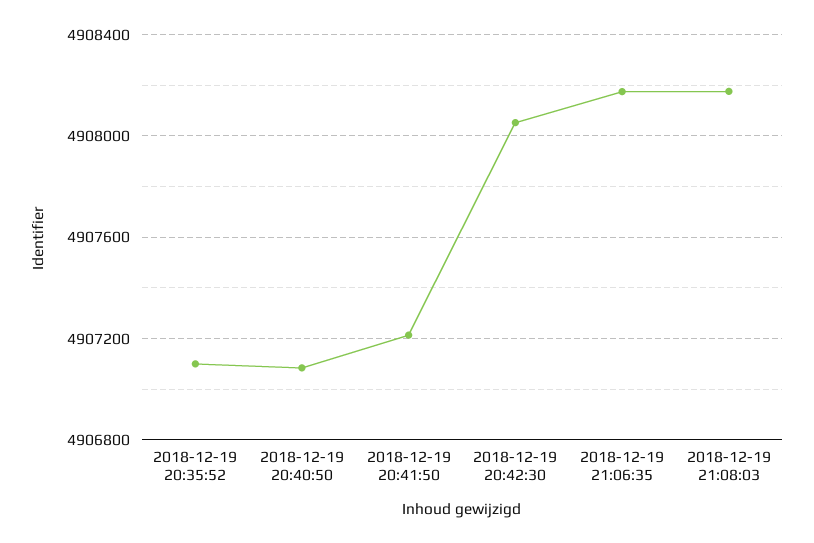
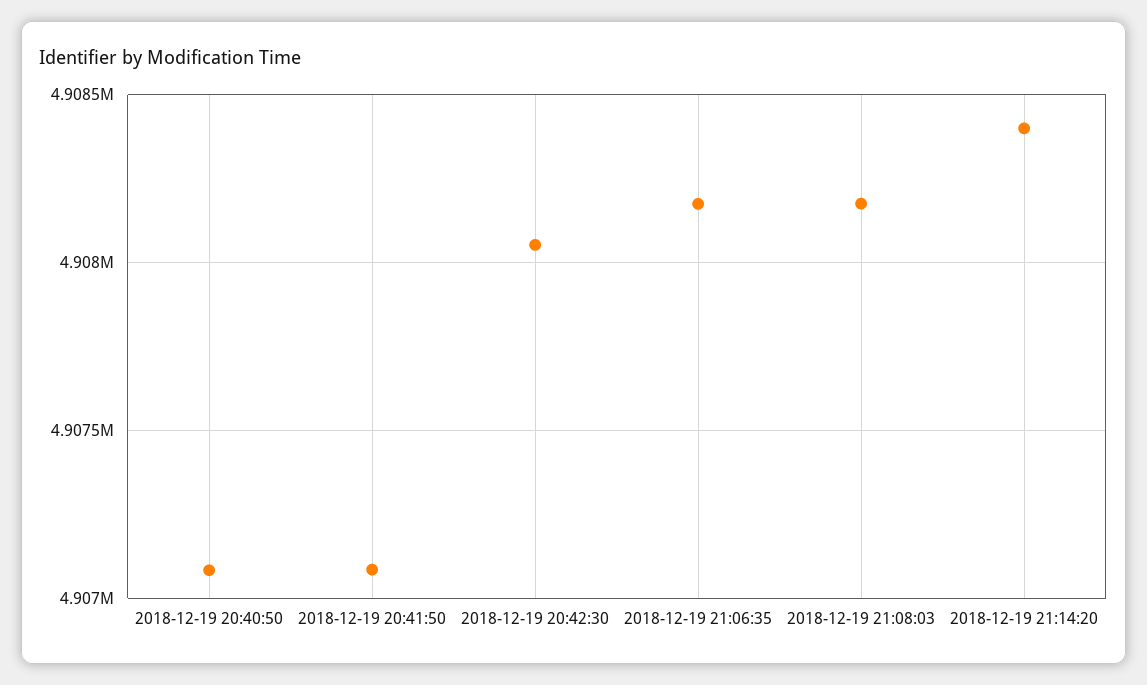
2018-12-19 20:35:52: 4907100 -> none
2018-12-19 20:41:50: 4907200 -> 4907100
2018-12-19 21:14:20: none -> 4908400

